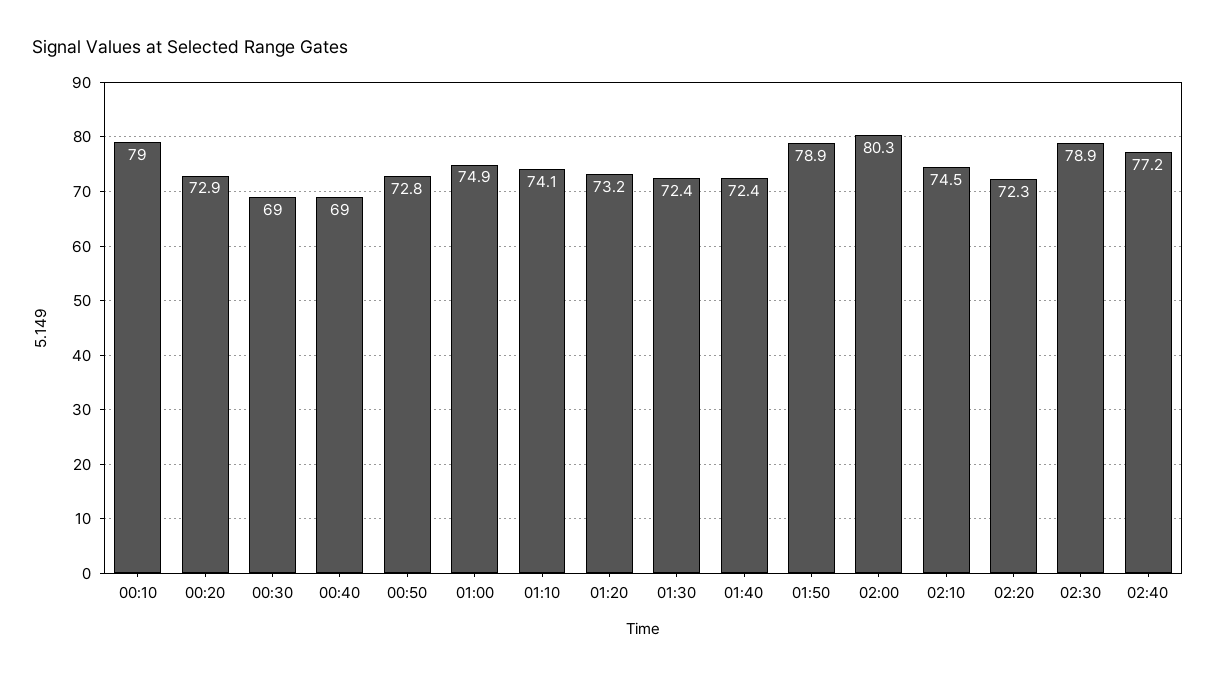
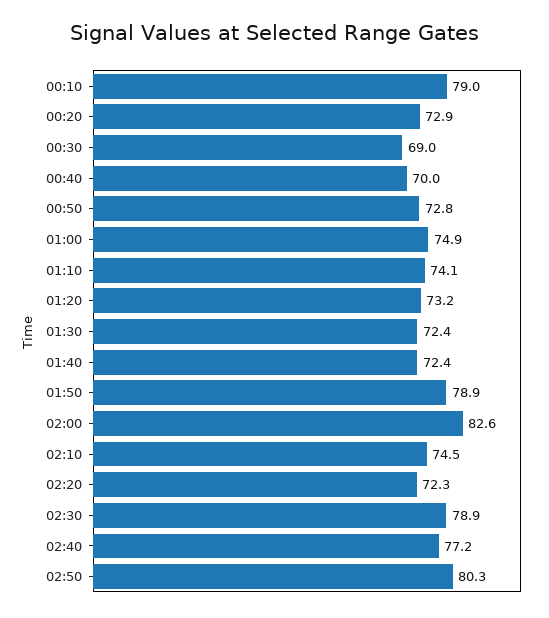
00:40: 69 -> 70
02:00: 80.3 -> 82.6
02:50: none -> 80.3

